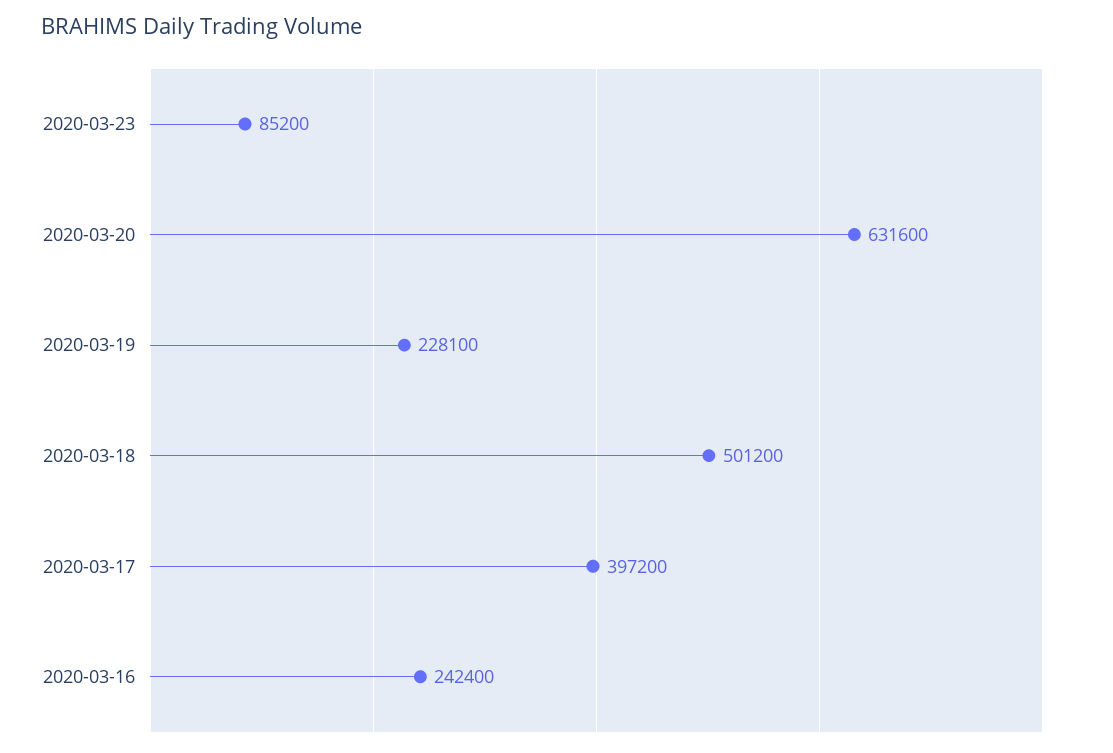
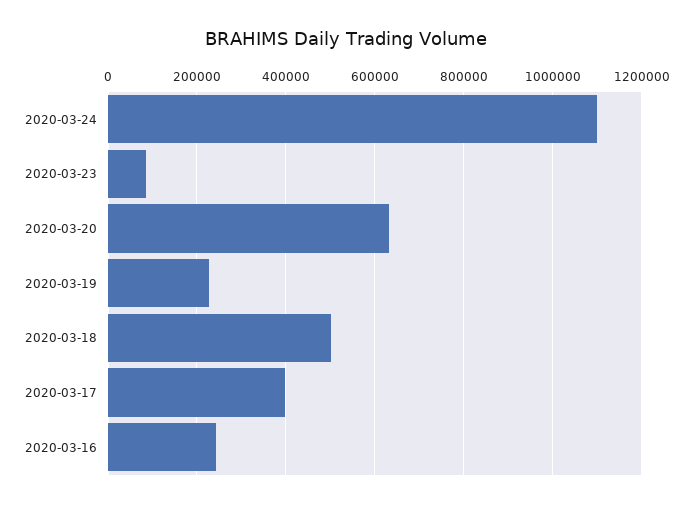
2020-03-24: none -> 1100000

